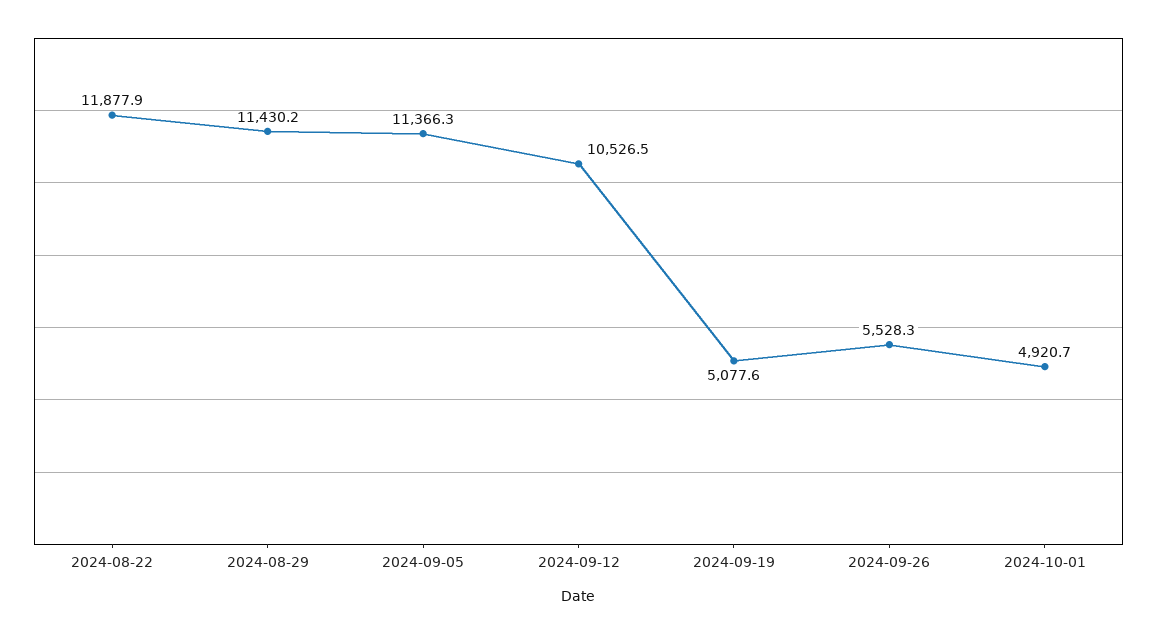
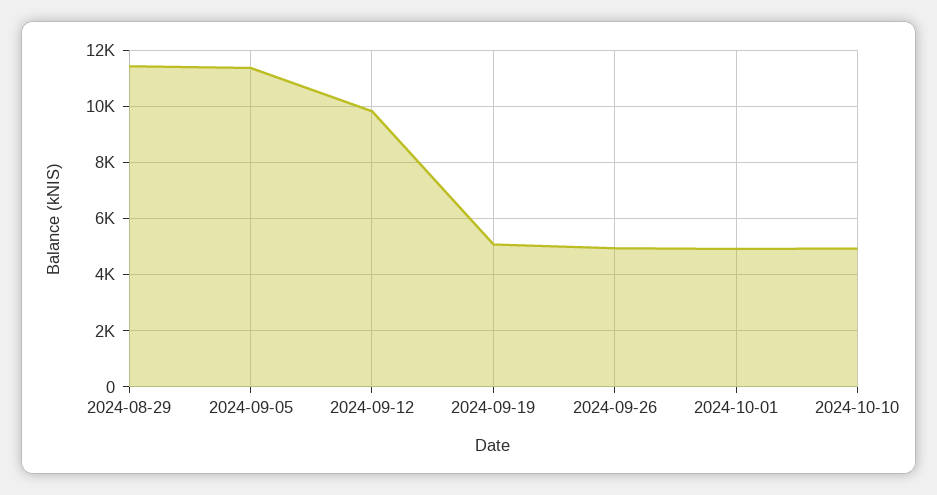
2024-08-22: 11877.9 -> none
2024-09-12: 10526.5 -> 9750
2024-09-26: 5528.3 -> 5000
2024-10-10: none -> 5000

